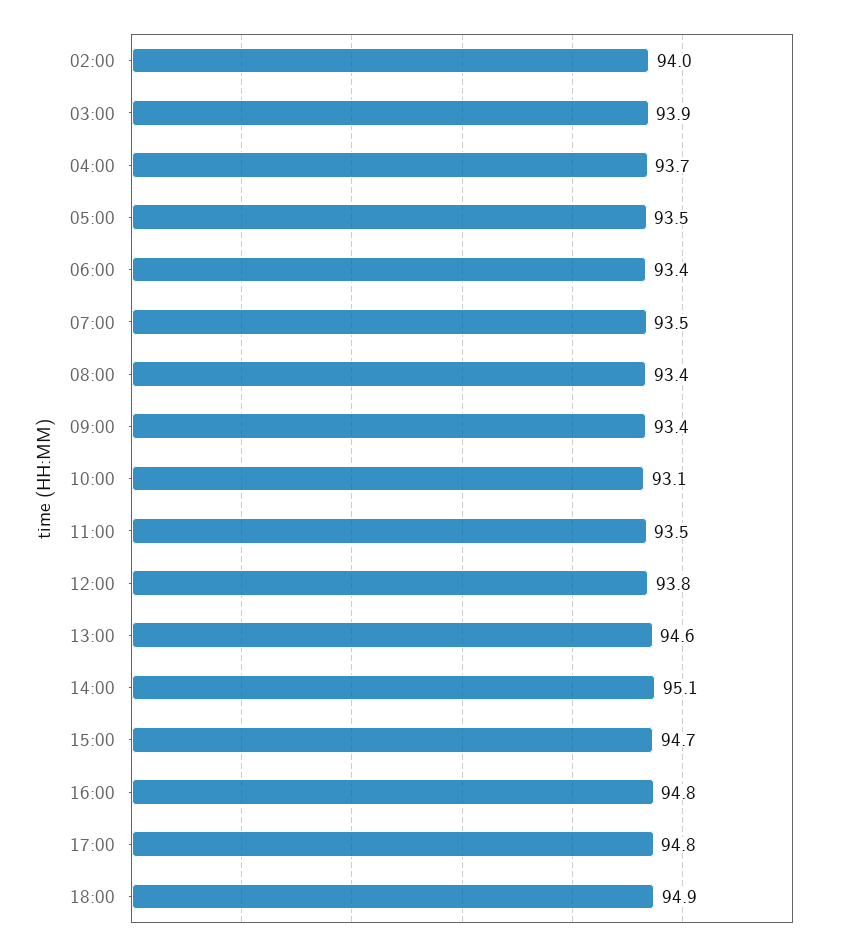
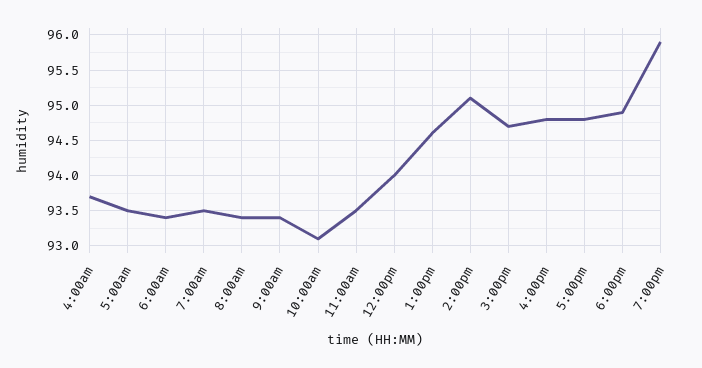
02:00: 94 -> none
03:00: 93.9 -> none
12:00: 93.8 -> 94
7:00pm: none -> 95.9

